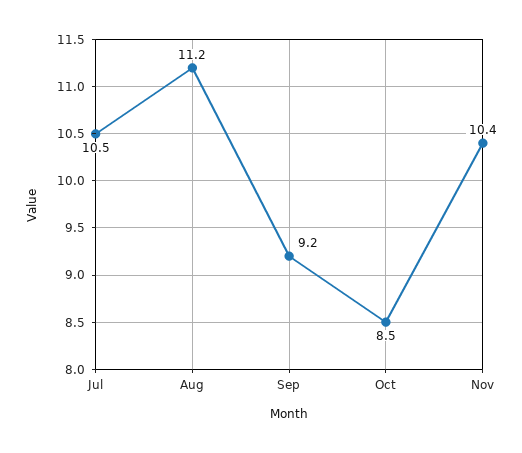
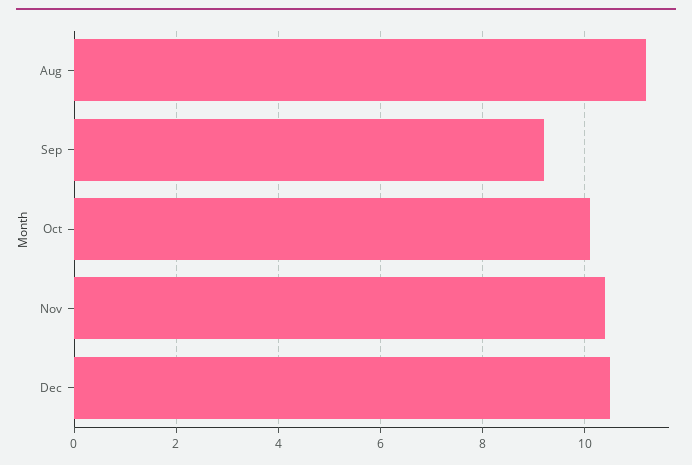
Jul: 10.5 -> none
Oct: 8.5 -> 10
Dec: none -> 10.5

